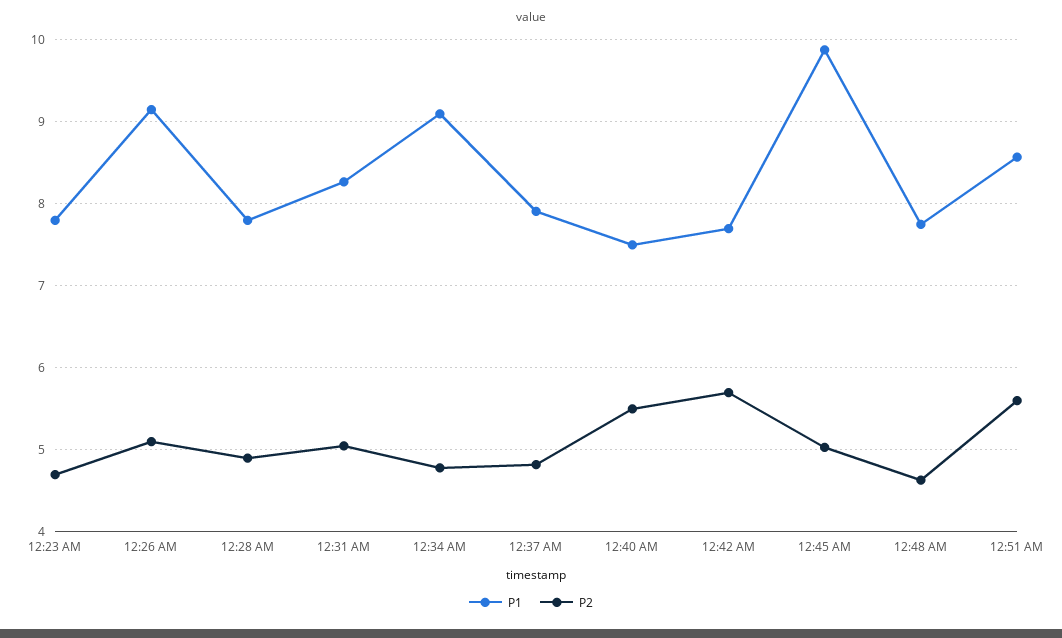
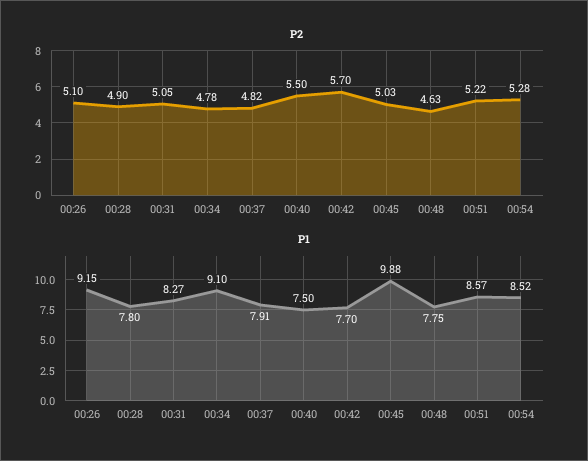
P1, 12:23 AM: 7.8 -> none
P2, 12:23 AM: 4.7 -> none
P2, 12:51 AM: 5.6 -> 5.22
P2, 00:54: none -> 5.28
P1, 00:54: none -> 8.52

